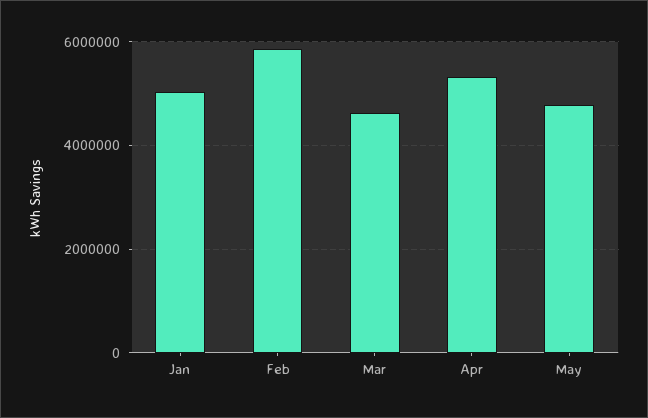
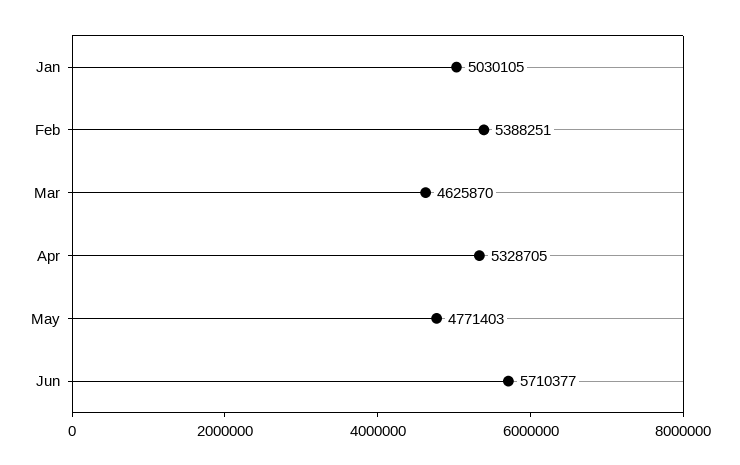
Feb: 5800000 -> 5388251
Jun: none -> 5710377

